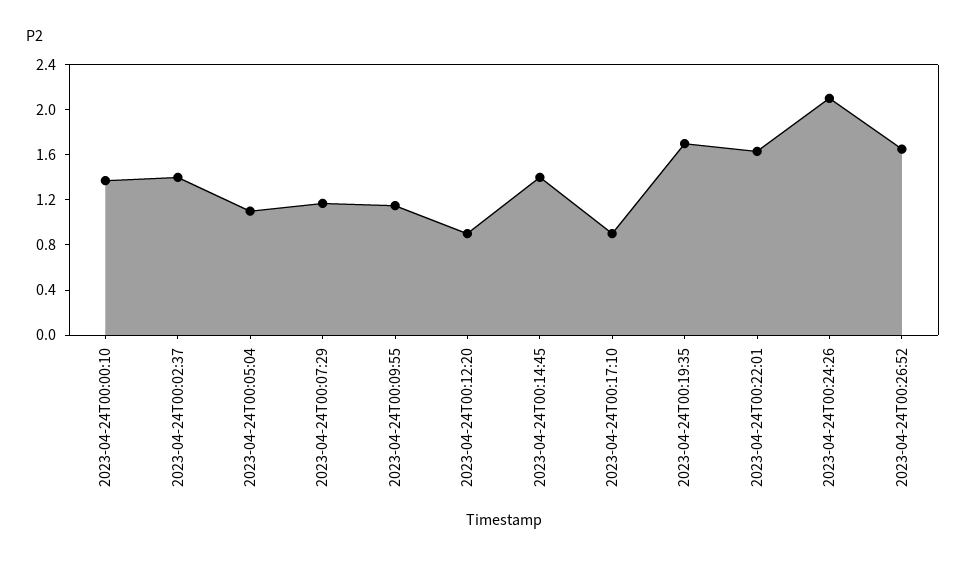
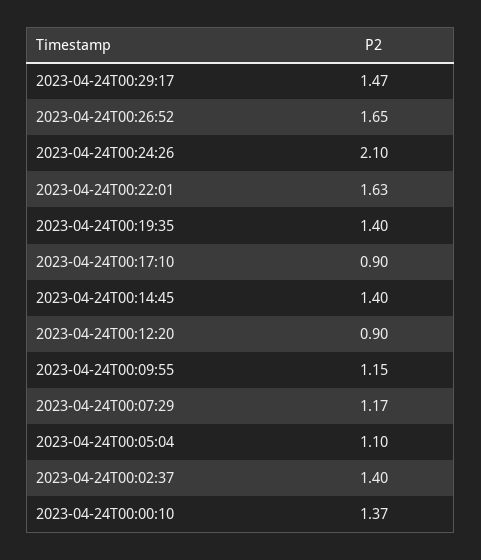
2023-04-24T00:19:35: 1.7 -> 1.4
2023-04-24T00:29:17: none -> 1.47

